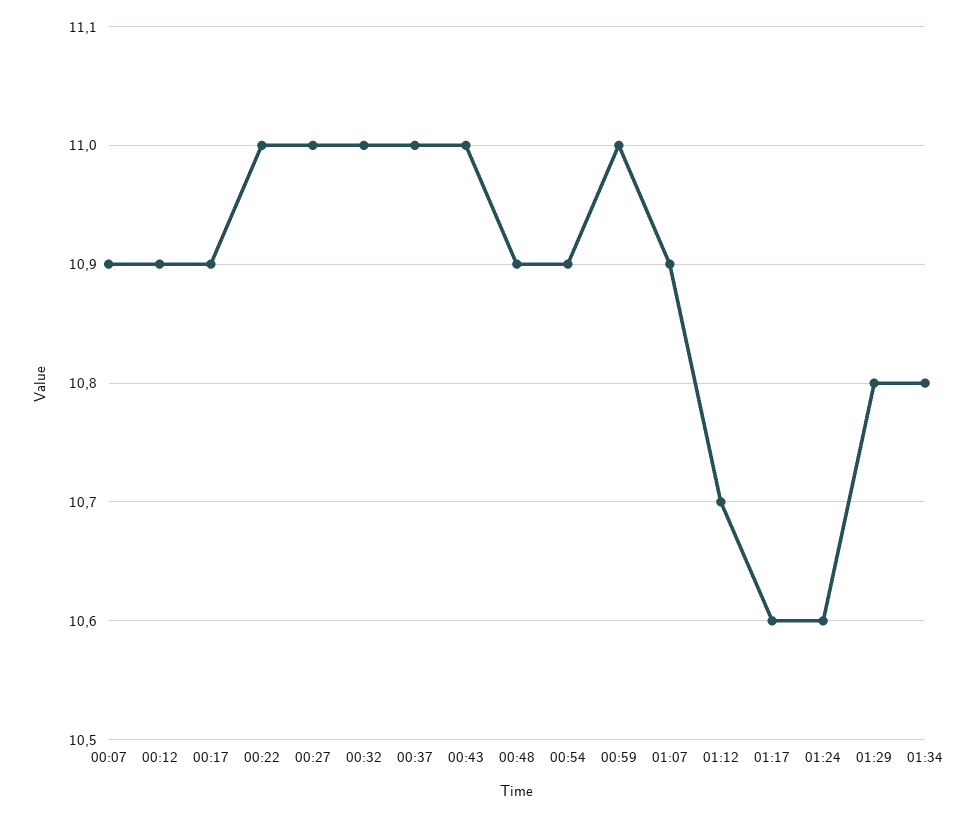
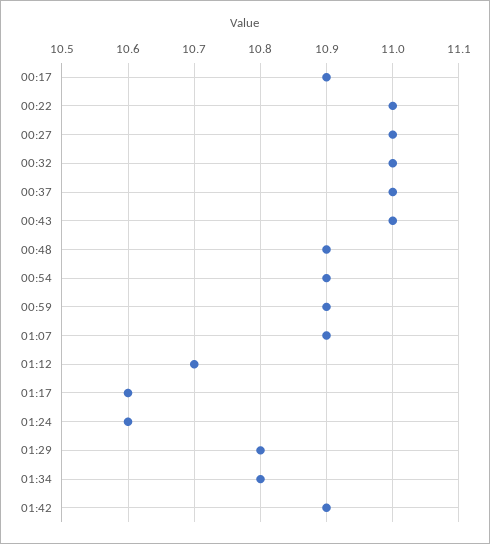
00:07: 10.9 -> none
00:12: 10.9 -> none
00:59: 11 -> 10.9
01:42: none -> 10.9

